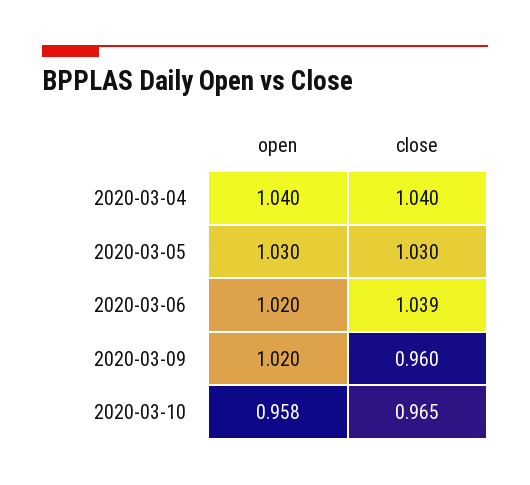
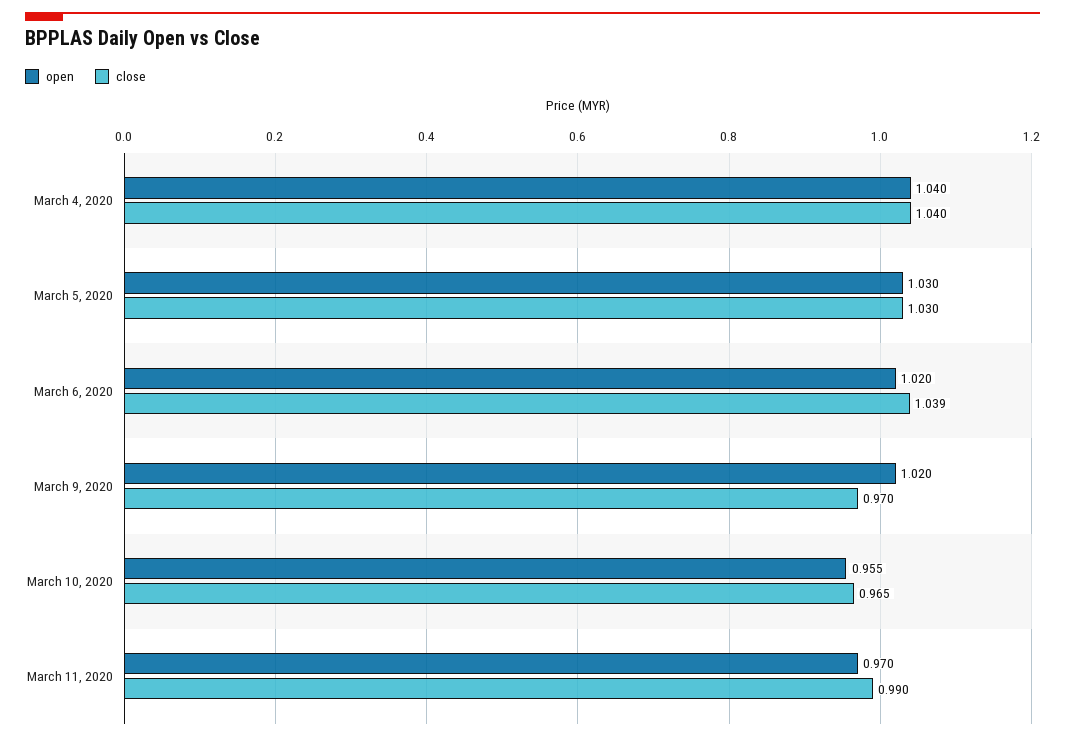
close, 2020-03-09: 0.96 -> 0.97
open, 2020-03-10: 0.958 -> 0.955
open, March 11, 2020: none -> 0.97
close, March 11, 2020: none -> 0.99

